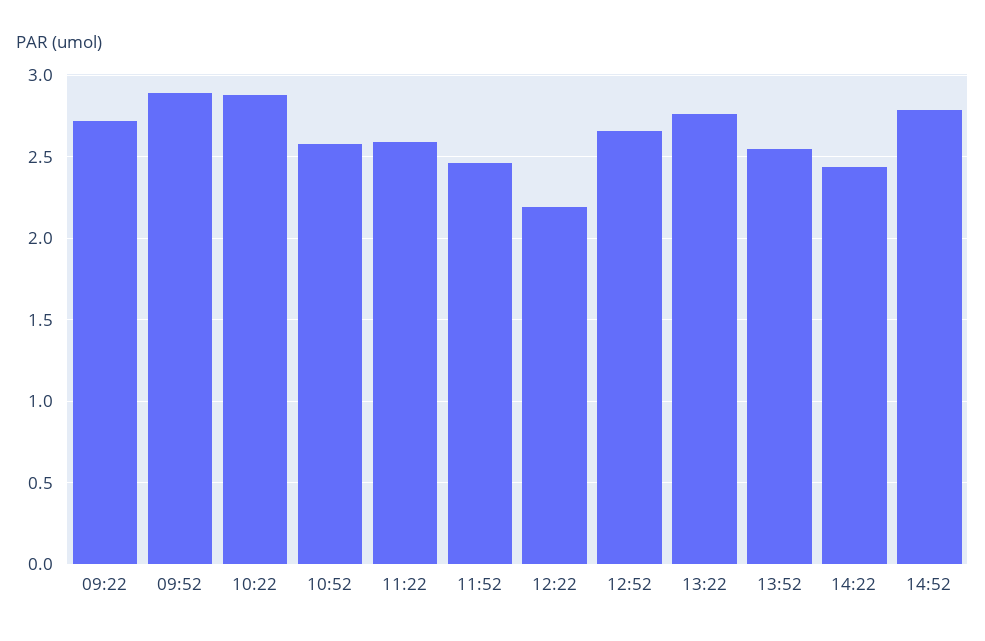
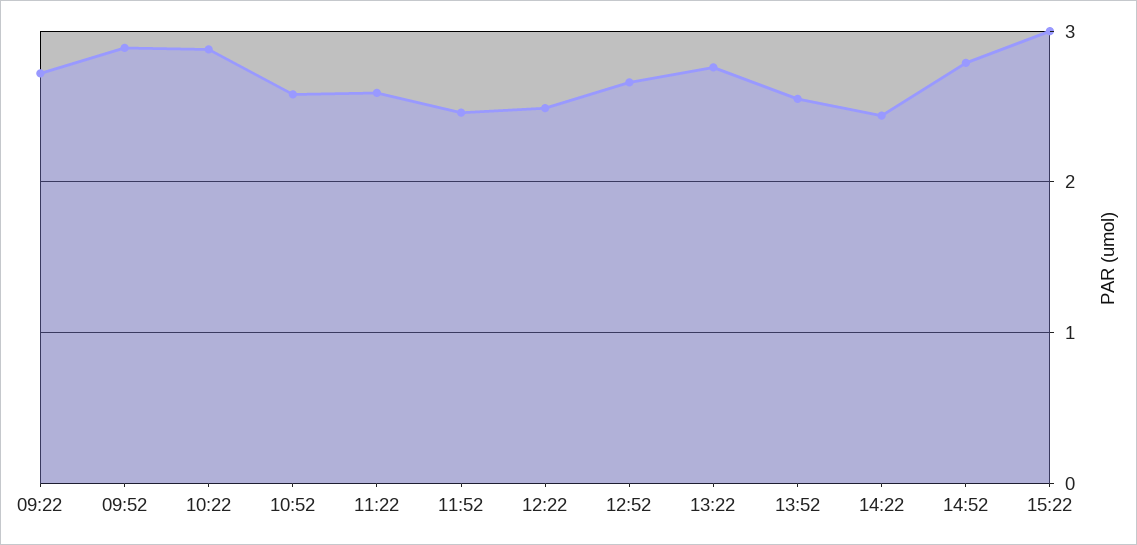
12:22: 2.2 -> 2.5
15:22: none -> 3

